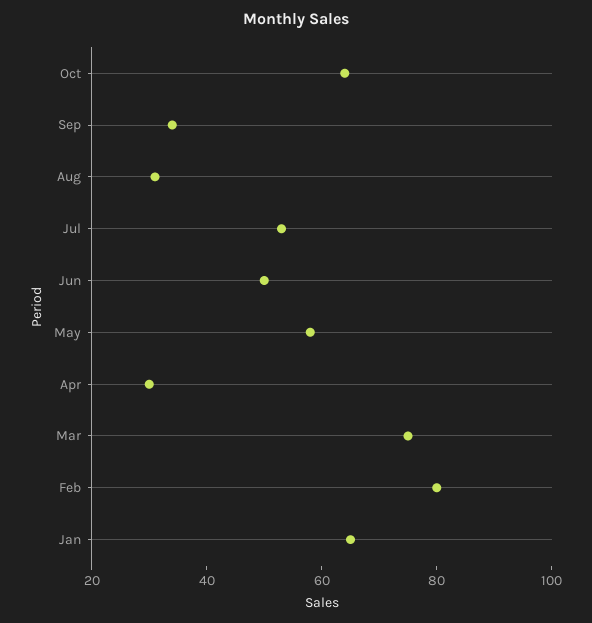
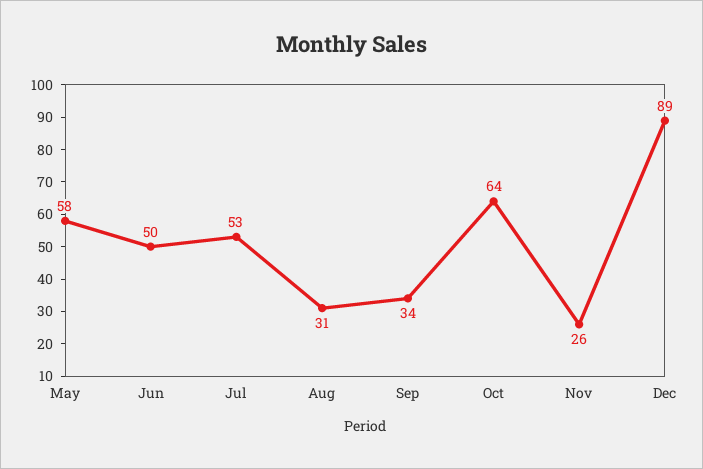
Apr: 30 -> none
Mar: 75 -> none
Feb: 80 -> none
Jan: 65 -> none
Nov: none -> 26
Dec: none -> 89

